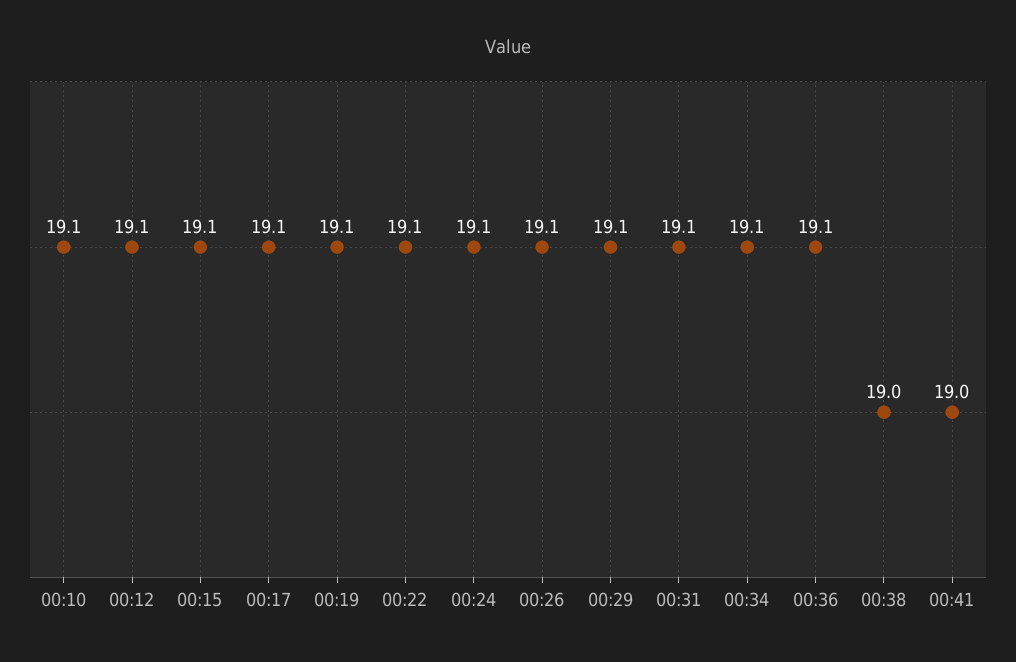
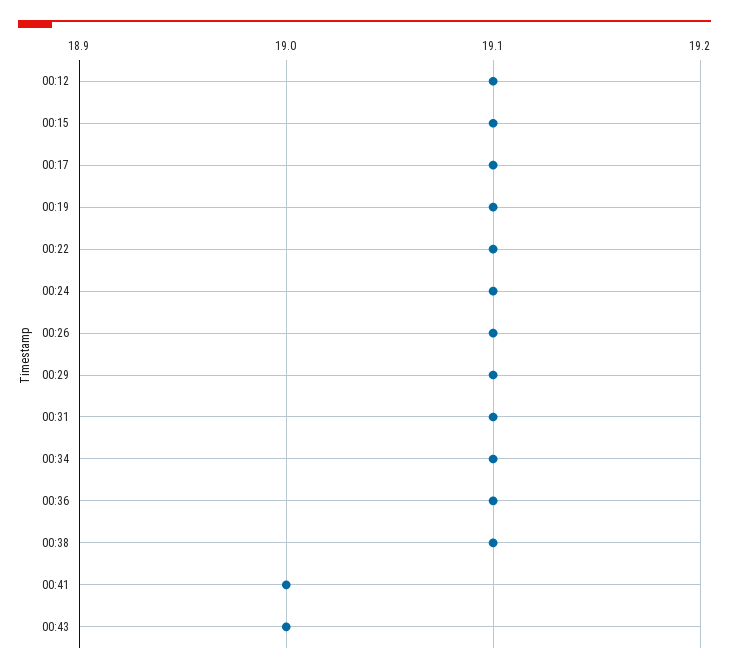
00:10: 19.1 -> none
00:38: 19 -> 19.1
00:43: none -> 19

